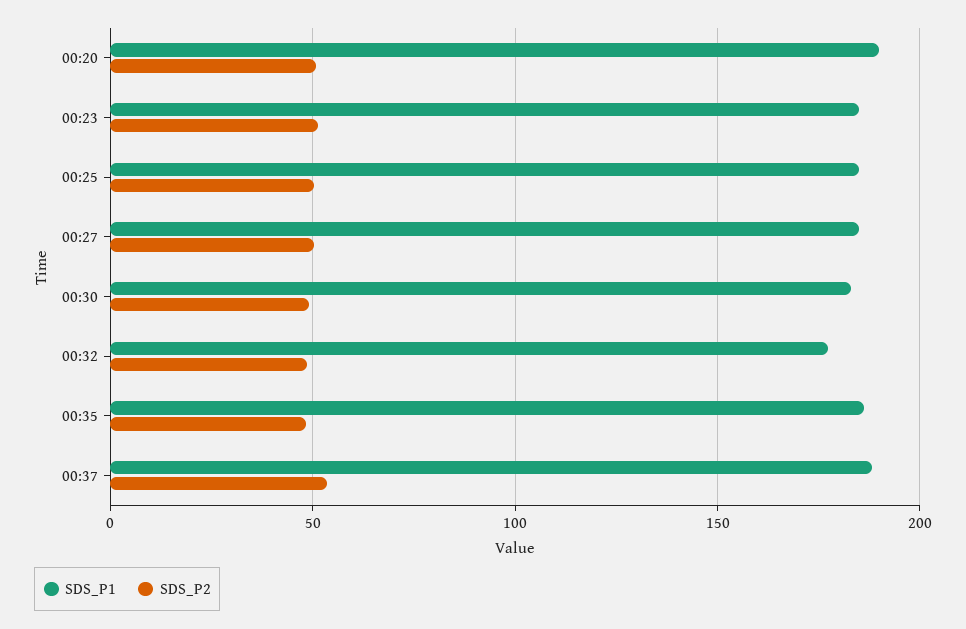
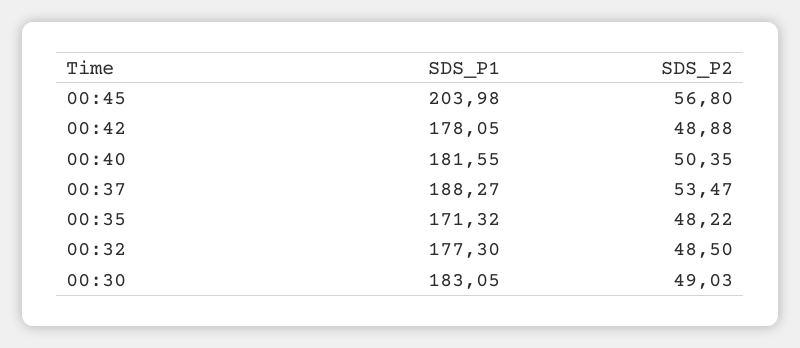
SDS_P1, 00:20: 190 -> none
SDS_P2, 00:20: 50 -> none
SDS_P1, 00:23: 185 -> none
SDS_P2, 00:23: 50 -> none
SDS_P1, 00:25: 185 -> none
SDS_P2, 00:25: 50 -> none
SDS_P1, 00:27: 185 -> none
SDS_P2, 00:27: 50 -> none
SDS_P1, 00:35: 185 -> 171.32
SDS_P1, 00:45: none -> 203.98
SDS_P2, 00:45: none -> 56.8
SDS_P1, 00:42: none -> 178.05
SDS_P2, 00:42: none -> 48.88
SDS_P1, 00:40: none -> 181.55
SDS_P2, 00:40: none -> 50.35

